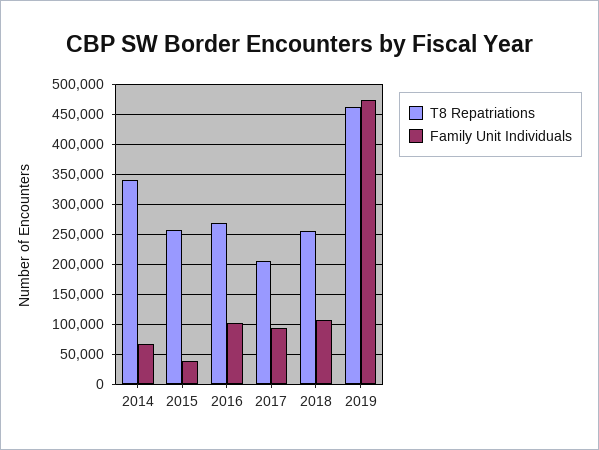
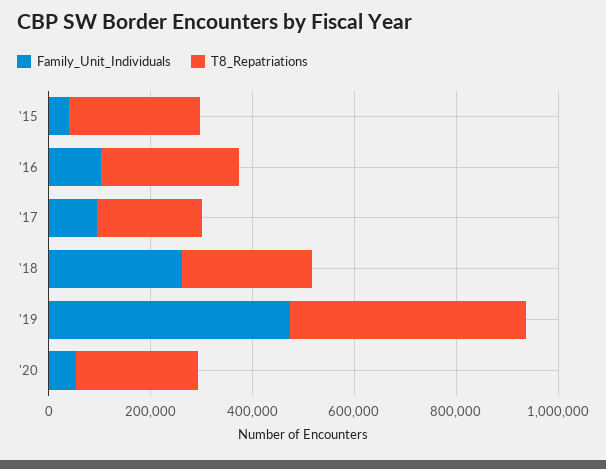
T8 Repatriations, 2014: 340000 -> none
Family Unit Individuals, 2014: 70000 -> none
Family Unit Individuals, 2018: 110000 -> 250000
Family Unit Individuals, '20: none -> 50000
T8 Repatriations, '20: none -> 250000

